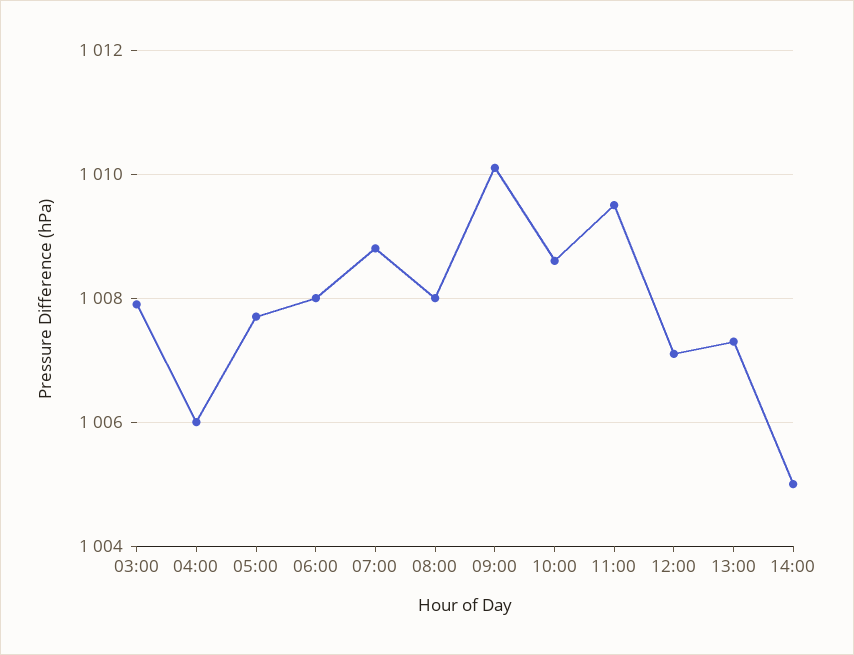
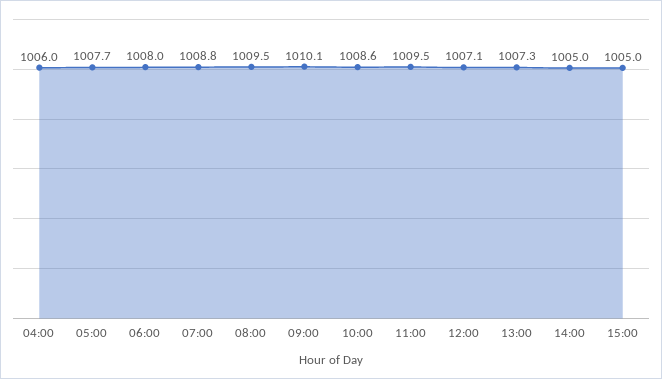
03:00: 1008 -> none
08:00: 1008 -> 1009.5
15:00: none -> 1005

